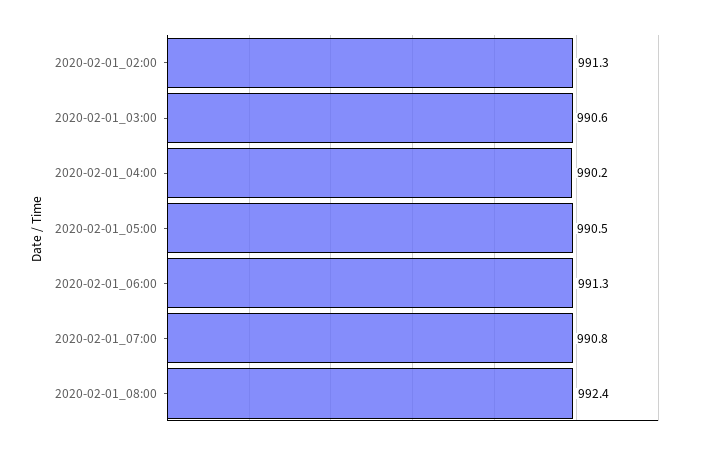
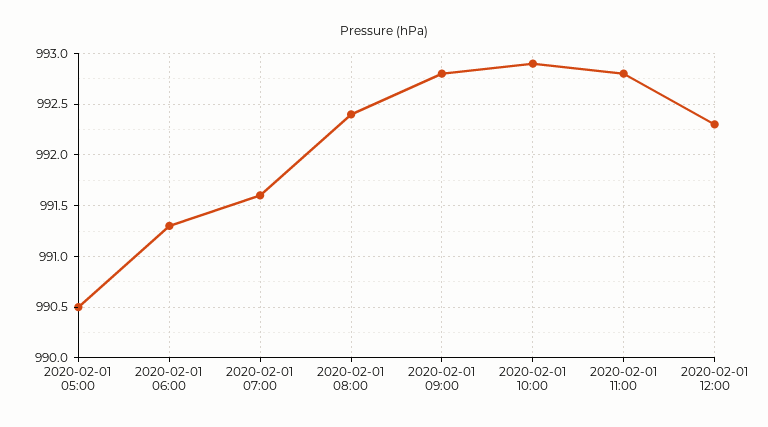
2020-02-01_02:00: 991.3 -> none
2020-02-01_03:00: 990.6 -> none
2020-02-01_04:00: 990.2 -> none
2020-02-01_07:00: 990.8 -> 991.6
2020-02-01 09:00: none -> 992.8
2020-02-01 10:00: none -> 992.9
2020-02-01 11:00: none -> 992.8
2020-02-01 12:00: none -> 992.3

